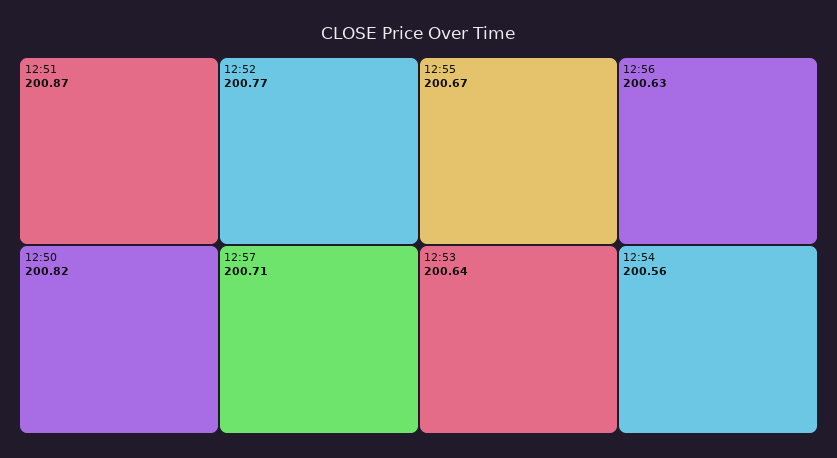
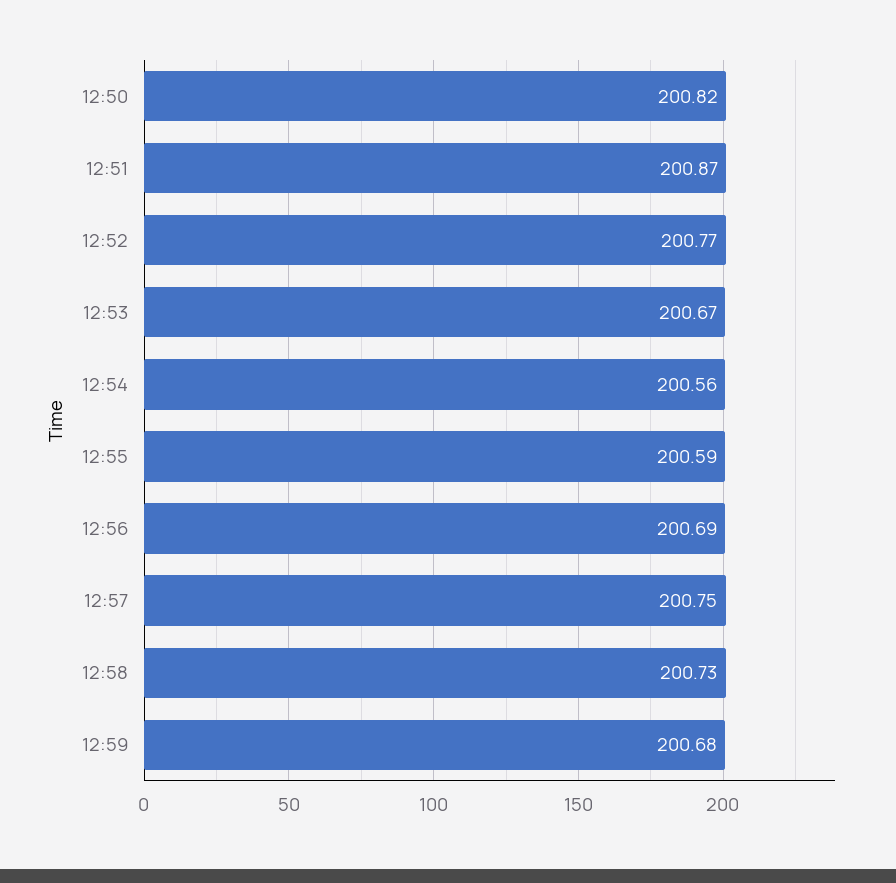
12:57: 200.71 -> 200.75
12:55: 200.67 -> 200.59
12:53: 200.64 -> 200.67
12:56: 200.63 -> 200.69
12:58: none -> 200.73
12:59: none -> 200.68

